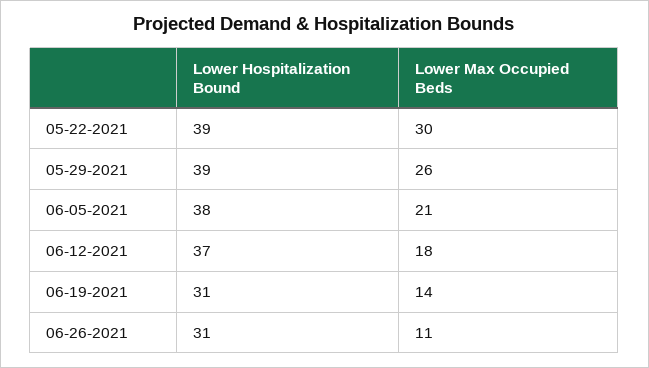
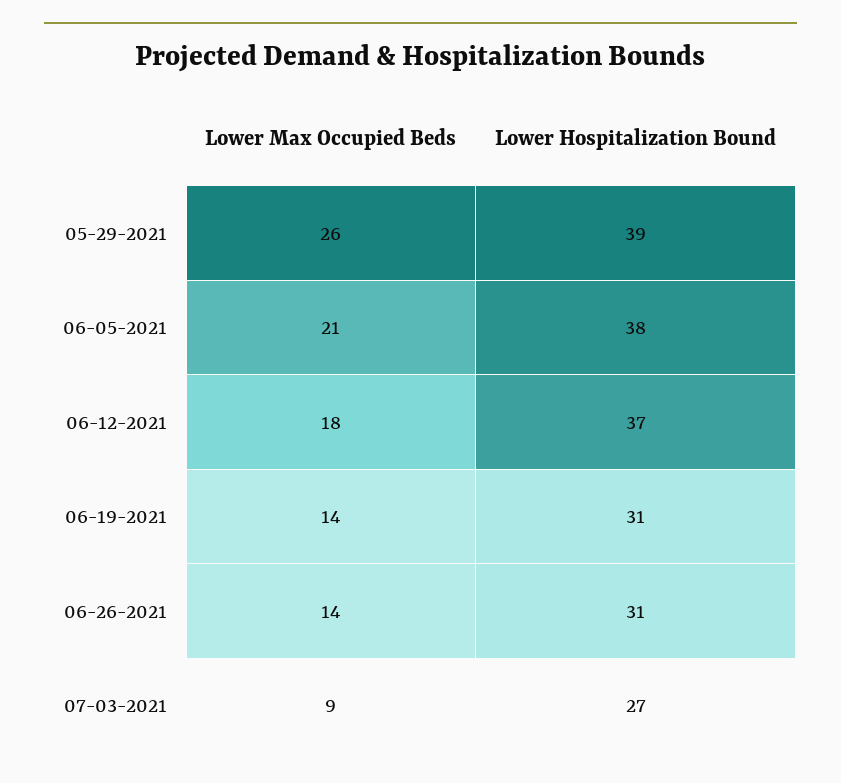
Lower Hospitalization Bound, 05-22-2021: 39 -> none
Lower Max Occupied Beds, 05-22-2021: 30 -> none
Lower Max Occupied Beds, 06-26-2021: 11 -> 14
Lower Max Occupied Beds, 07-03-2021: none -> 9
Lower Hospitalization Bound, 07-03-2021: none -> 27

